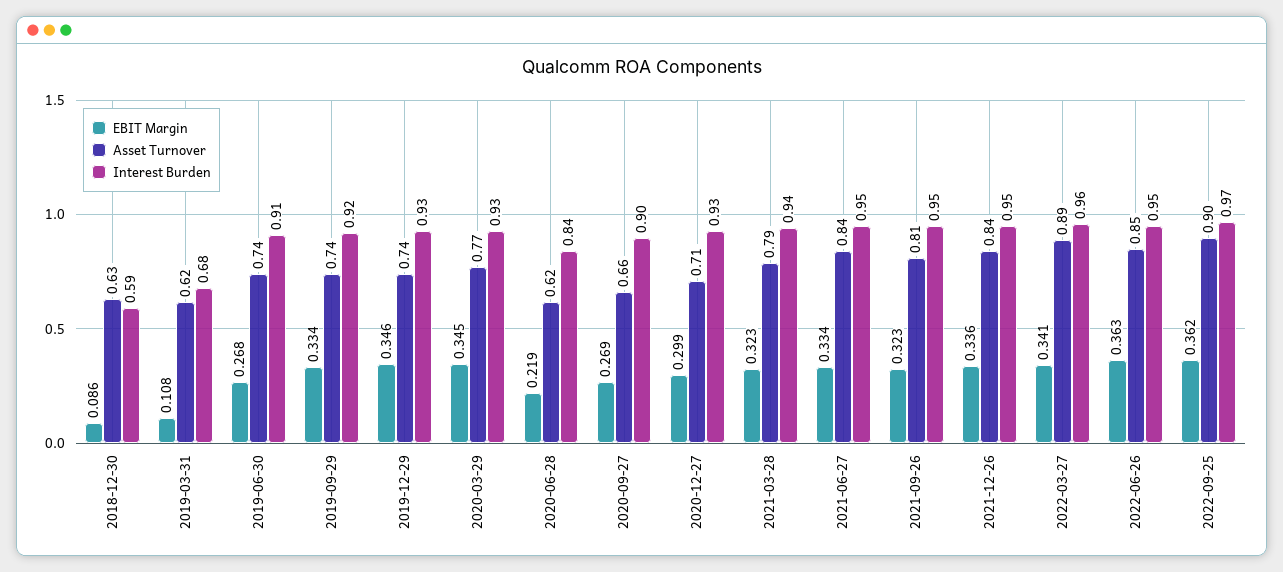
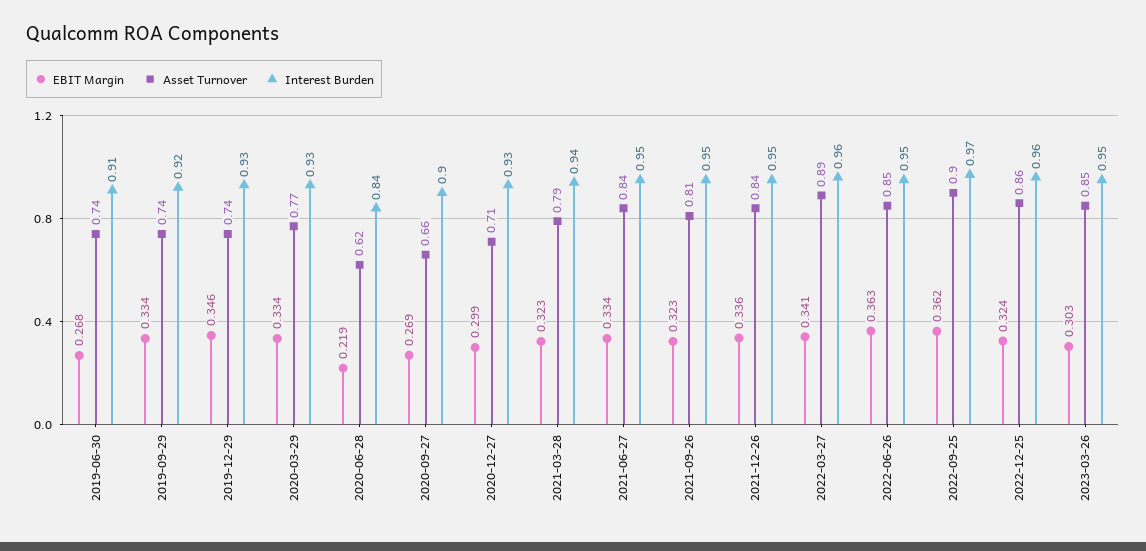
EBIT Margin, 2018-12-30: 0.086 -> none
Asset Turnover, 2018-12-30: 0.63 -> none
Interest Burden, 2018-12-30: 0.59 -> none
EBIT Margin, 2019-03-31: 0.108 -> none
Asset Turnover, 2019-03-31: 0.62 -> none
Interest Burden, 2019-03-31: 0.68 -> none
EBIT Margin, 2020-03-29: 0.345 -> 0.334
EBIT Margin, 2022-12-25: none -> 0.324
Asset Turnover, 2022-12-25: none -> 0.86
Interest Burden, 2022-12-25: none -> 0.96
EBIT Margin, 2023-03-26: none -> 0.303
Asset Turnover, 2023-03-26: none -> 0.85
Interest Burden, 2023-03-26: none -> 0.95

